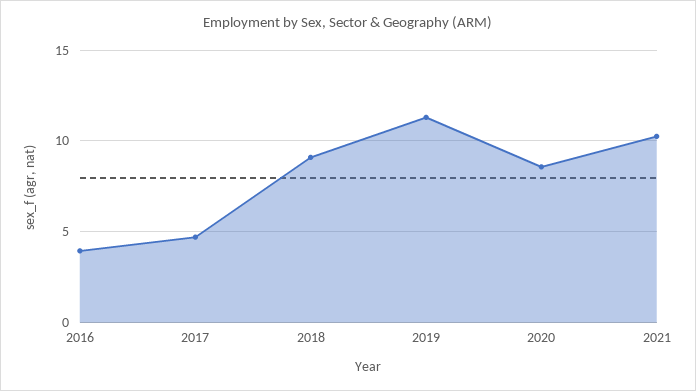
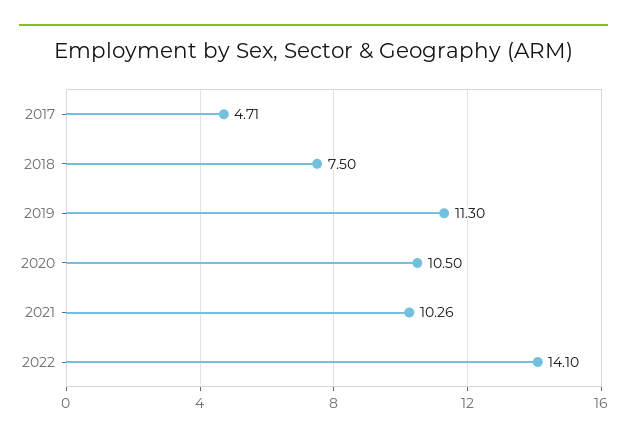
2016: 4 -> none
2018: 9 -> 7.5
2020: 8.5 -> 10.5
2022: none -> 14.1

